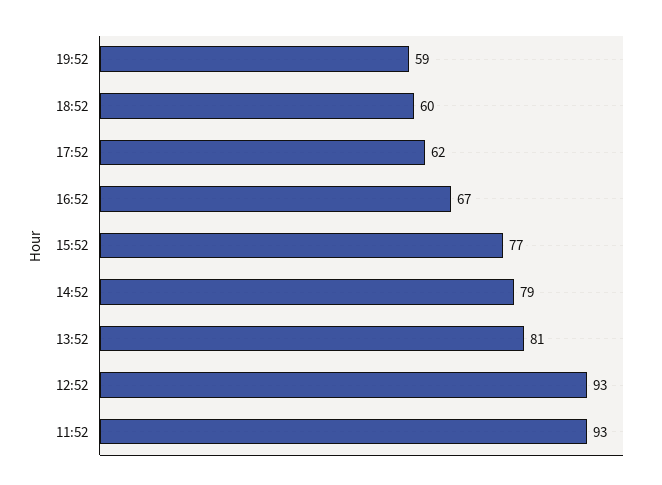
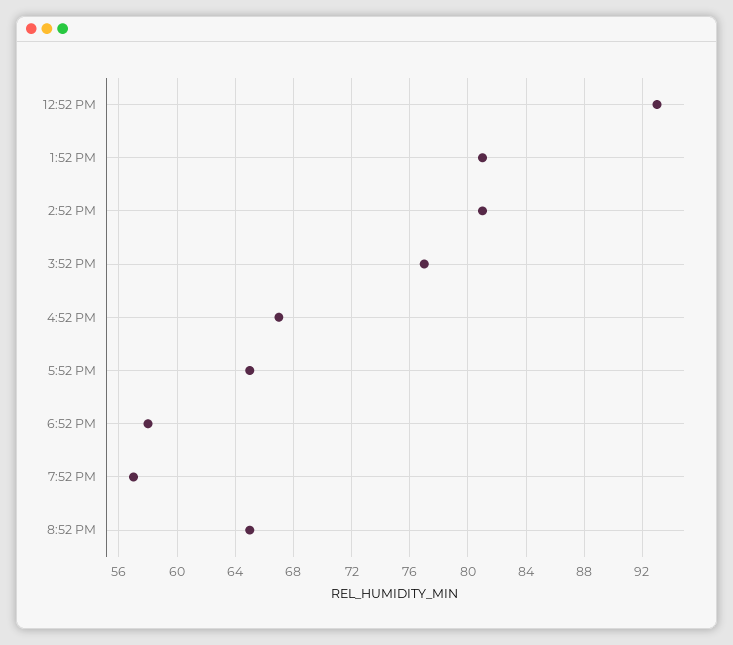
19:52: 59 -> 57
18:52: 60 -> 58
17:52: 62 -> 65
14:52: 79 -> 81
11:52: 93 -> none
8:52 PM: none -> 65

